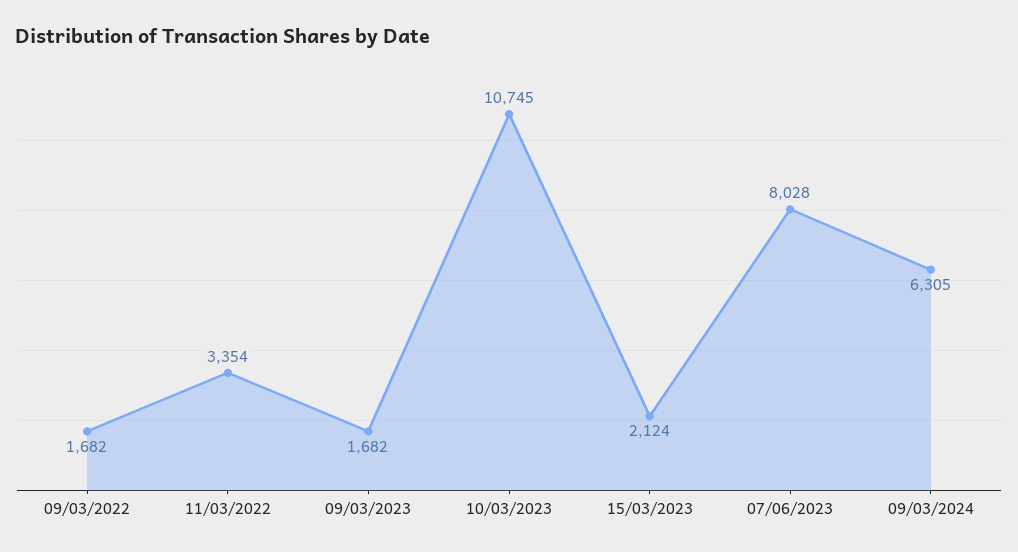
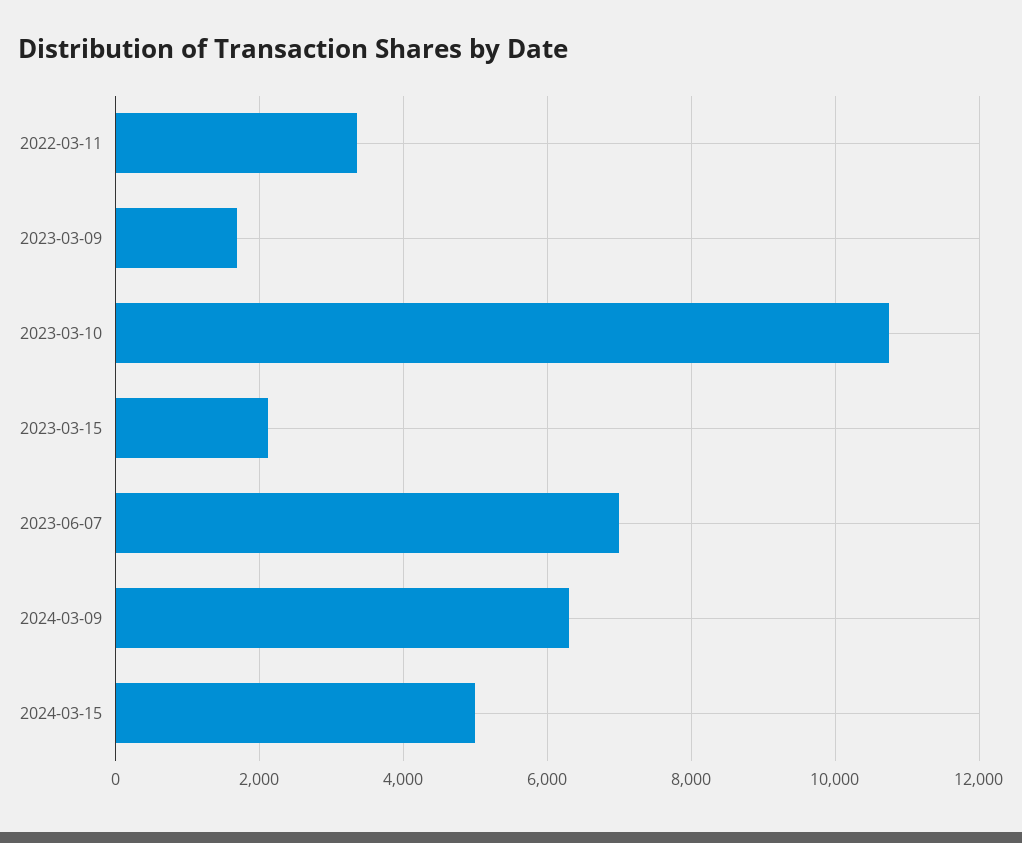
09/03/2022: 1682 -> none
07/06/2023: 8028 -> 7000
2024-03-15: none -> 5000

